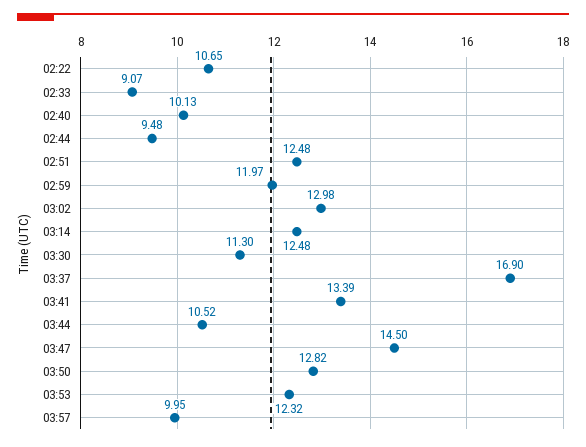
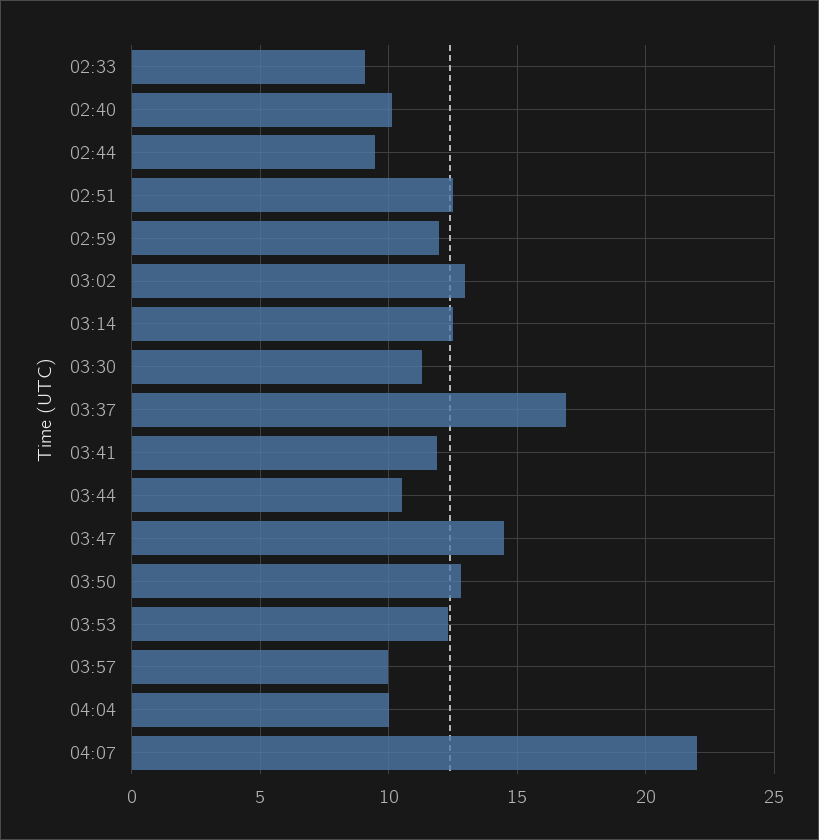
02:22: 10.65 -> none
03:41: 13.39 -> 12
04:04: none -> 10
04:07: none -> 22

